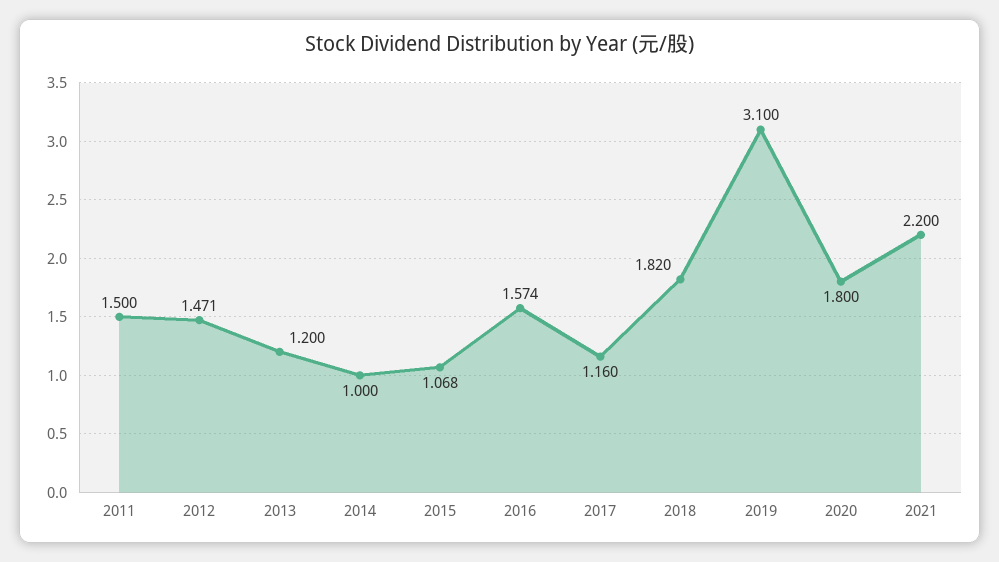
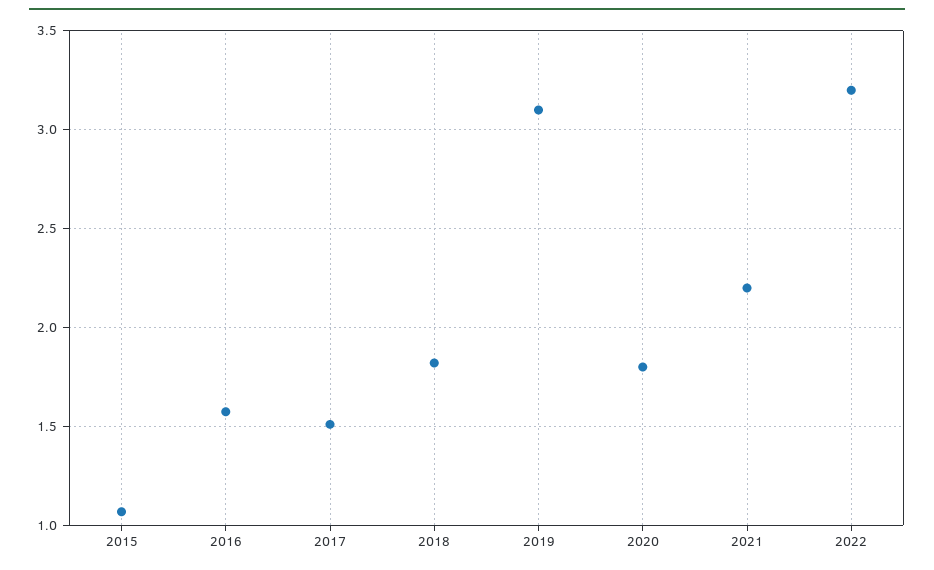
2011: 1.5 -> none
2012: 1.471 -> none
2013: 1.2 -> none
2014: 1 -> none
2017: 1.16 -> 1.5
2022: none -> 3.2

